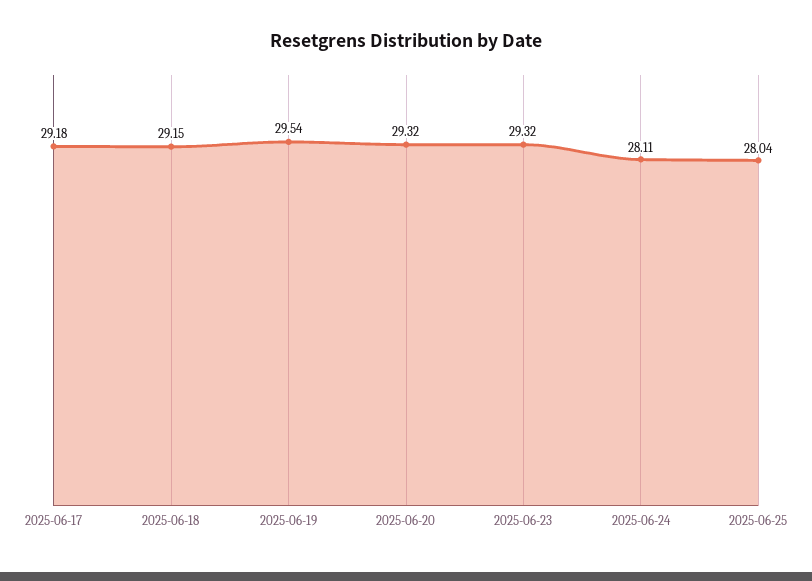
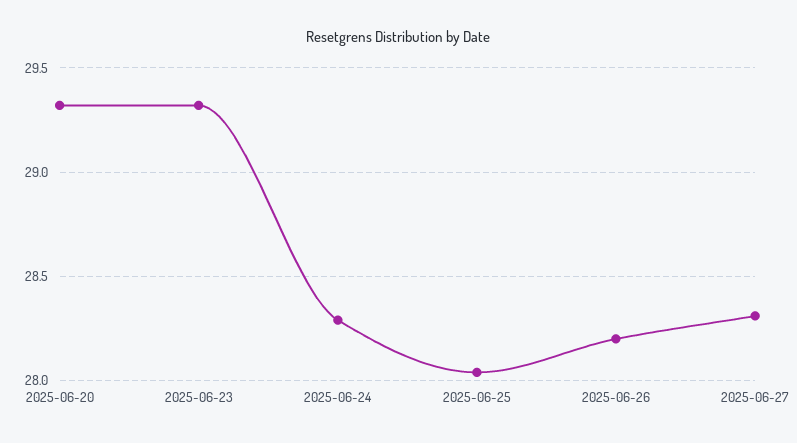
2025-06-17: 29.18 -> none
2025-06-18: 29.15 -> none
2025-06-19: 29.54 -> none
2025-06-24: 28.11 -> 28.3
2025-06-26: none -> 28.2
2025-06-27: none -> 28.3

